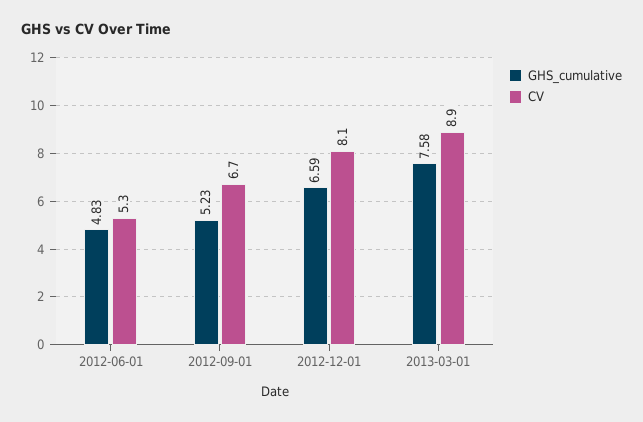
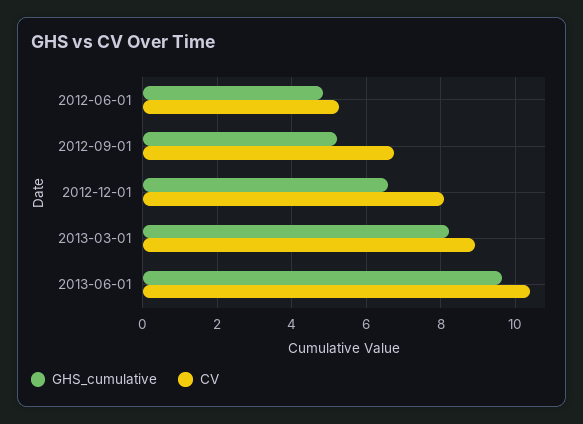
GHS_cumulative, 2013-03-01: 7.58 -> 8.2
GHS_cumulative, 2013-06-01: none -> 9.6
CV, 2013-06-01: none -> 10.4

